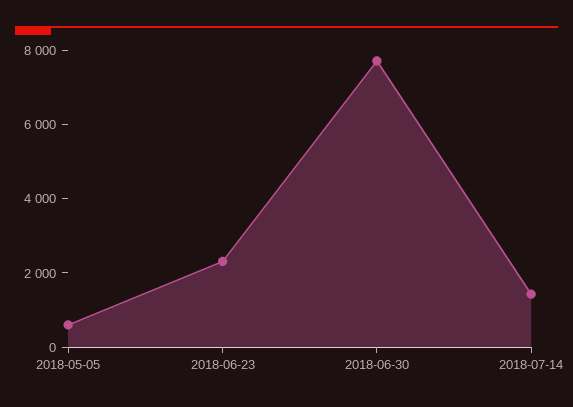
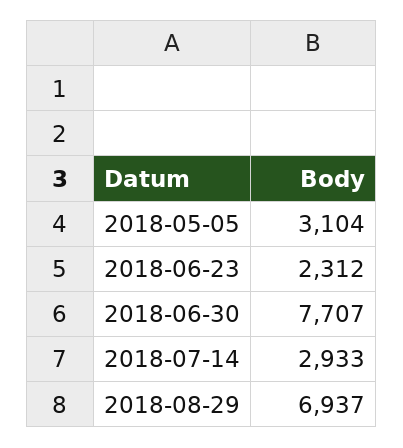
2018-05-05: 500 -> 3104
2018-07-14: 1500 -> 2933
2018-08-29: none -> 6937

